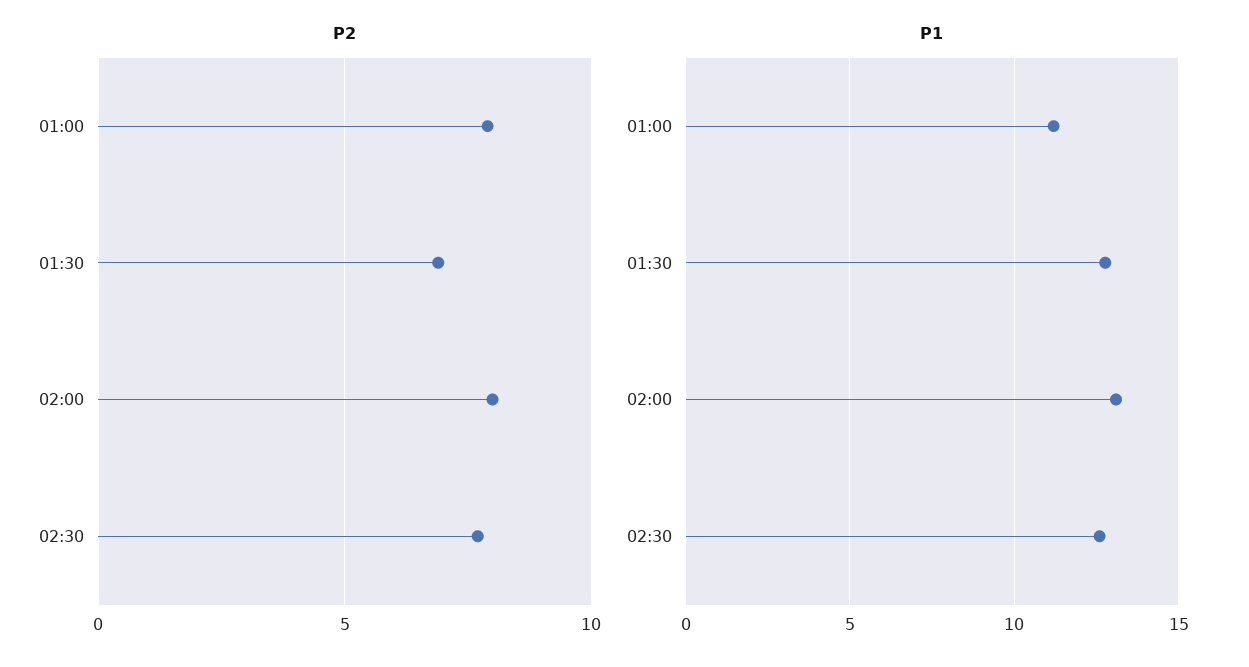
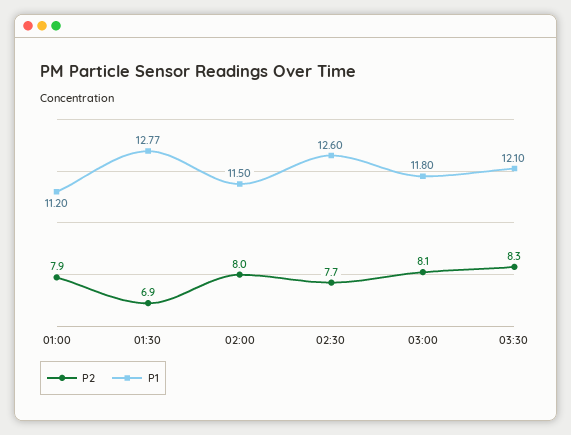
P1, 02:00: 13 -> 11.5
P2, 03:00: none -> 8.1
P1, 03:00: none -> 11.8
P2, 03:30: none -> 8.3
P1, 03:30: none -> 12.1

